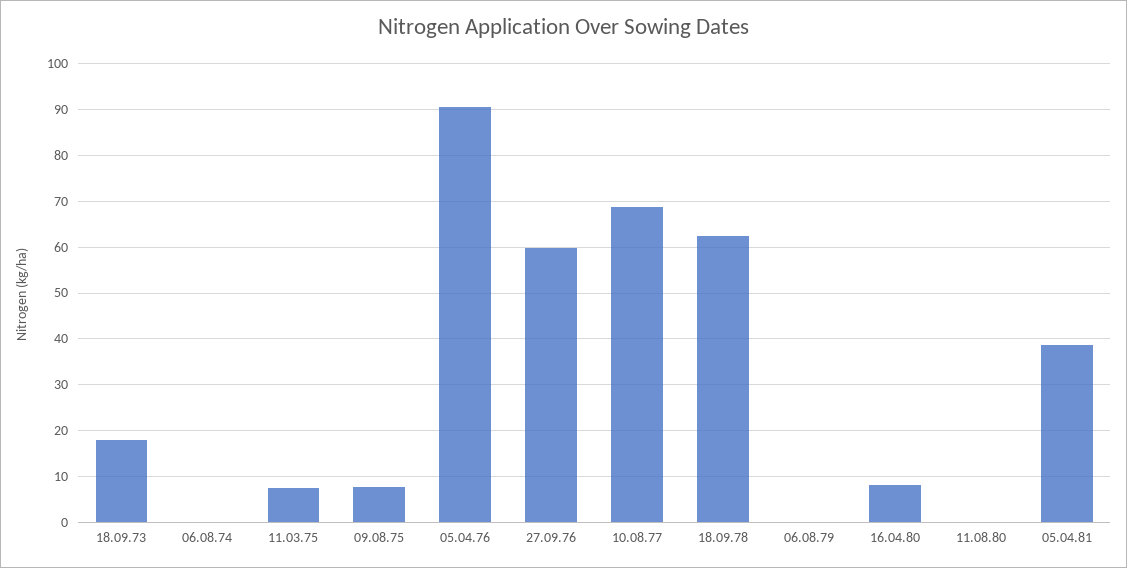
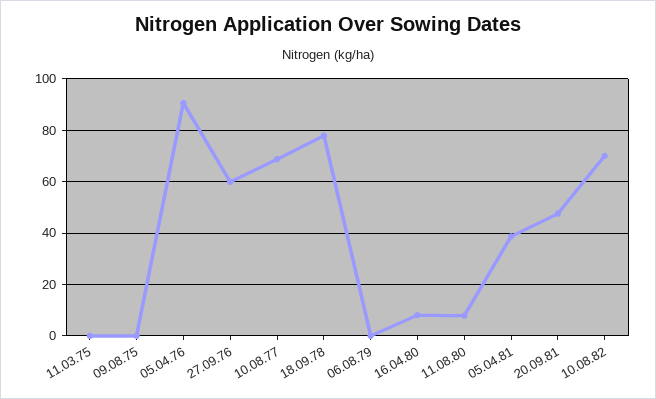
18.09.73: 18 -> none
06.08.74: 0 -> none
11.03.75: 8 -> 0
09.08.75: 8 -> 0
18.09.78: 62 -> 77.5
11.08.80: 0 -> 7.5
20.09.81: none -> 47.5
10.08.82: none -> 70

